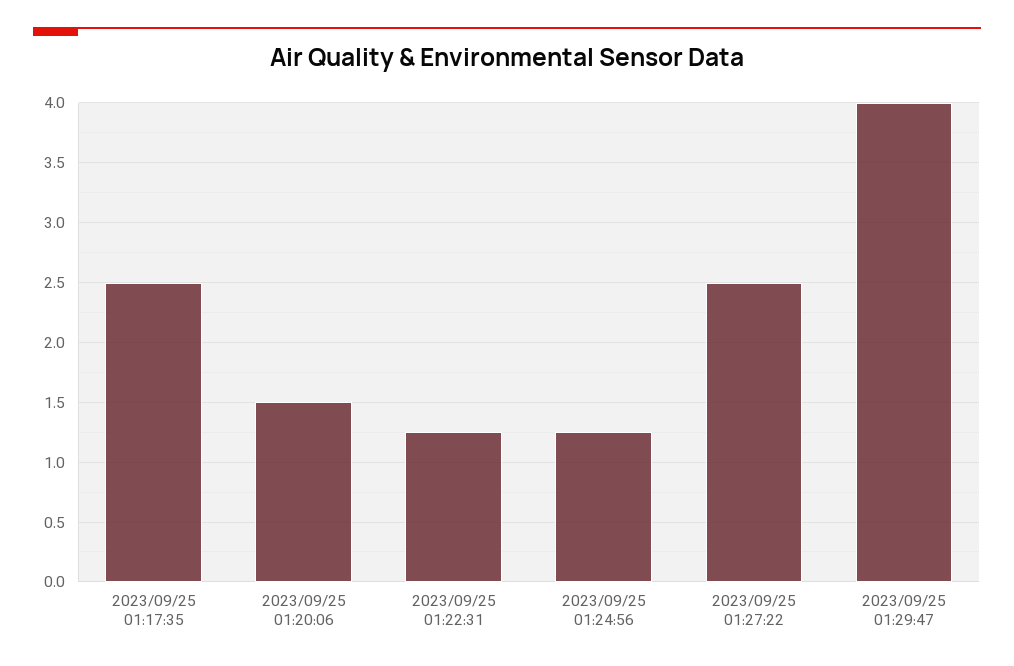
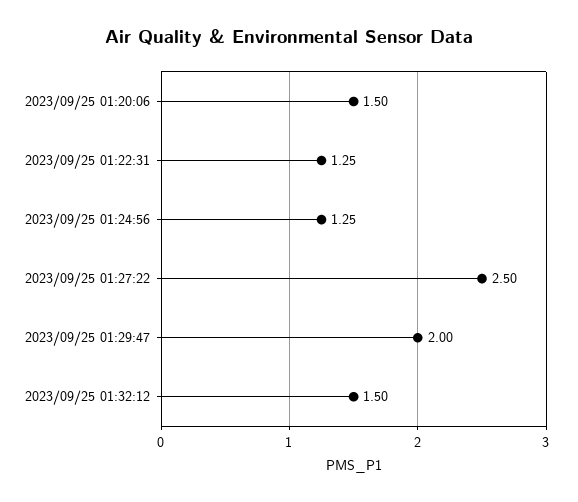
2023/09/25 01:17:35: 2.5 -> none
2023/09/25 01:29:47: 4 -> 2
2023/09/25 01:32:12: none -> 1.5

